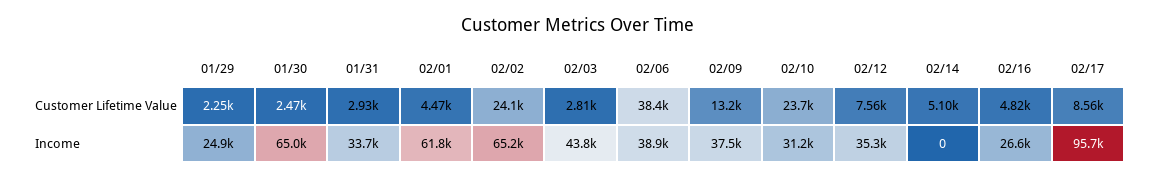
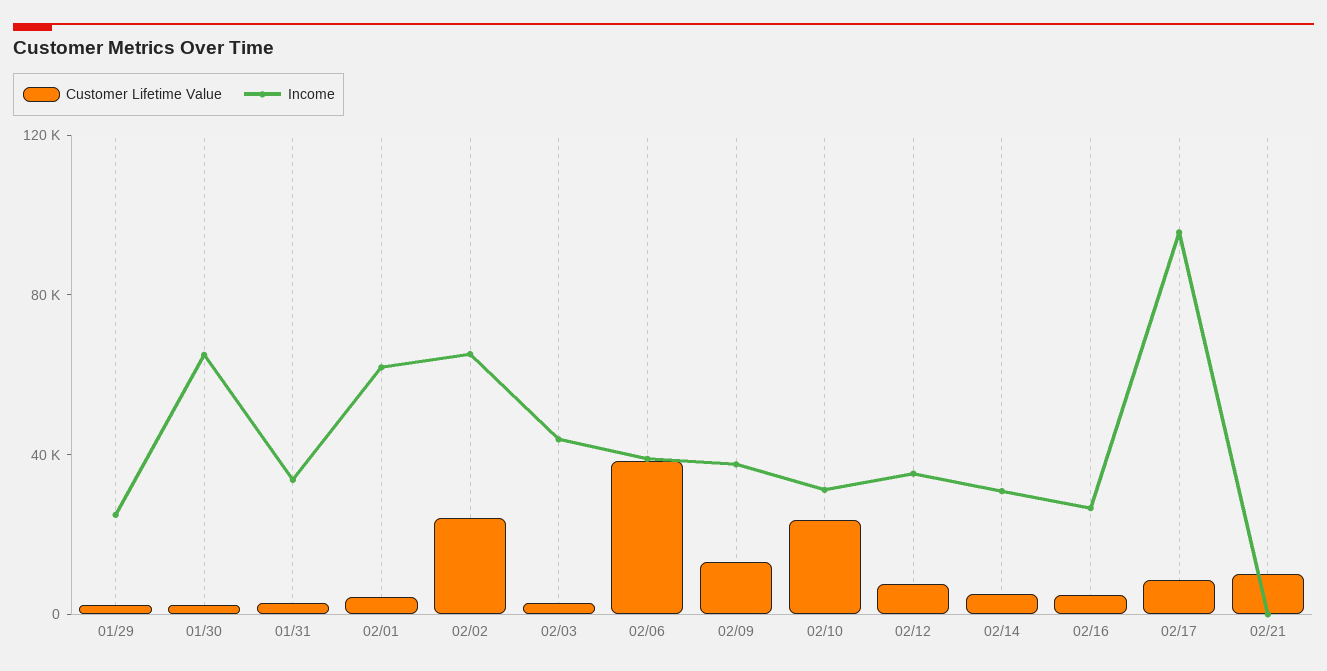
Income, 02/14: 0 -> 30000
Customer Lifetime Value, 02/21: none -> 10000
Income, 02/21: none -> 0

